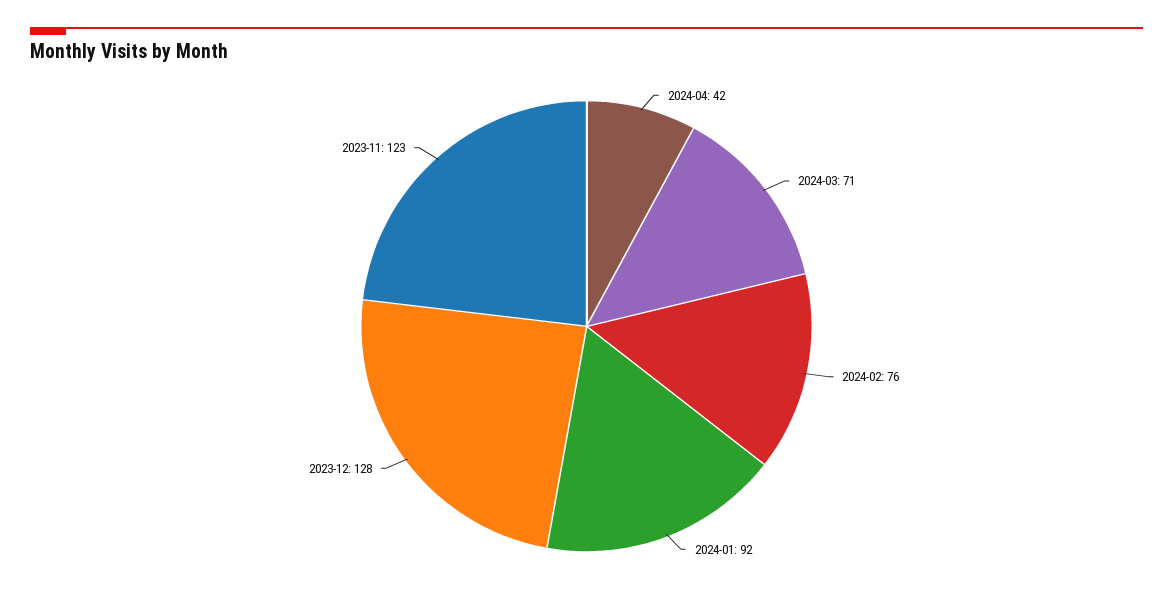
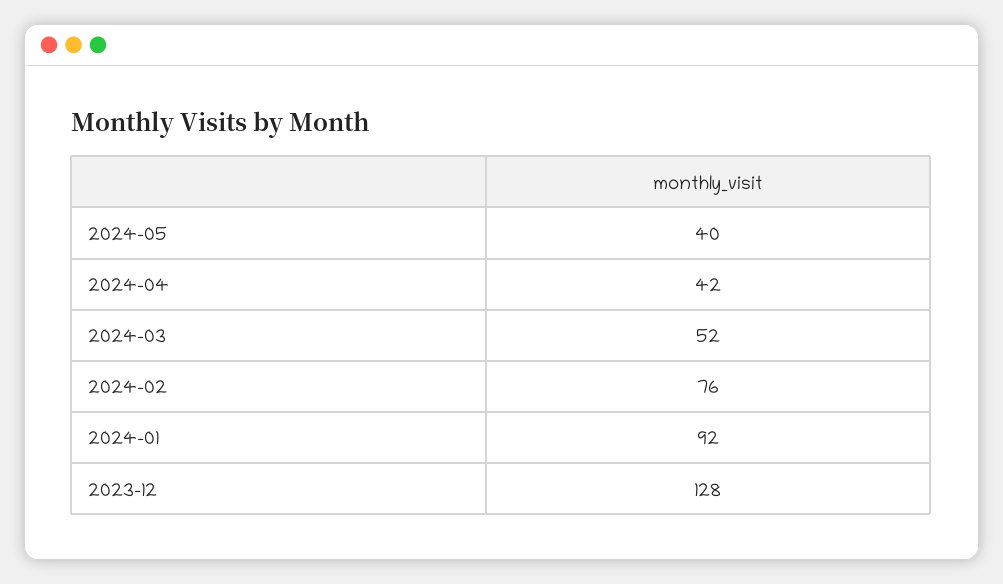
2024-03: 71 -> 52
2023-11: 123 -> none
2024-05: none -> 40

